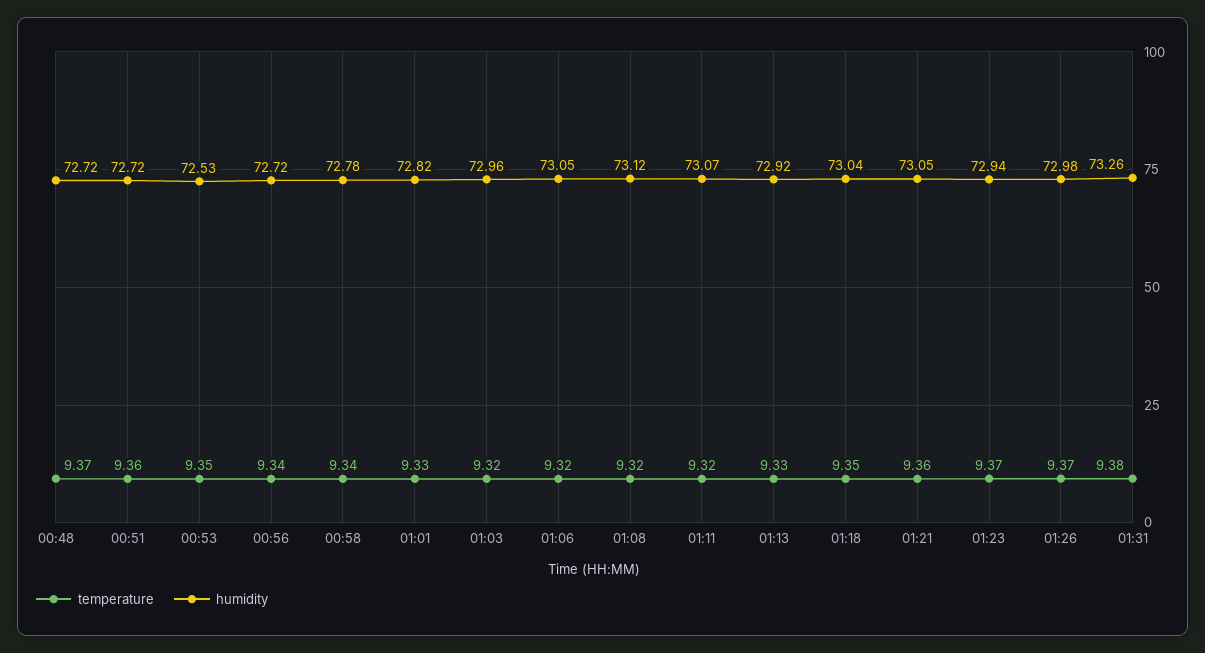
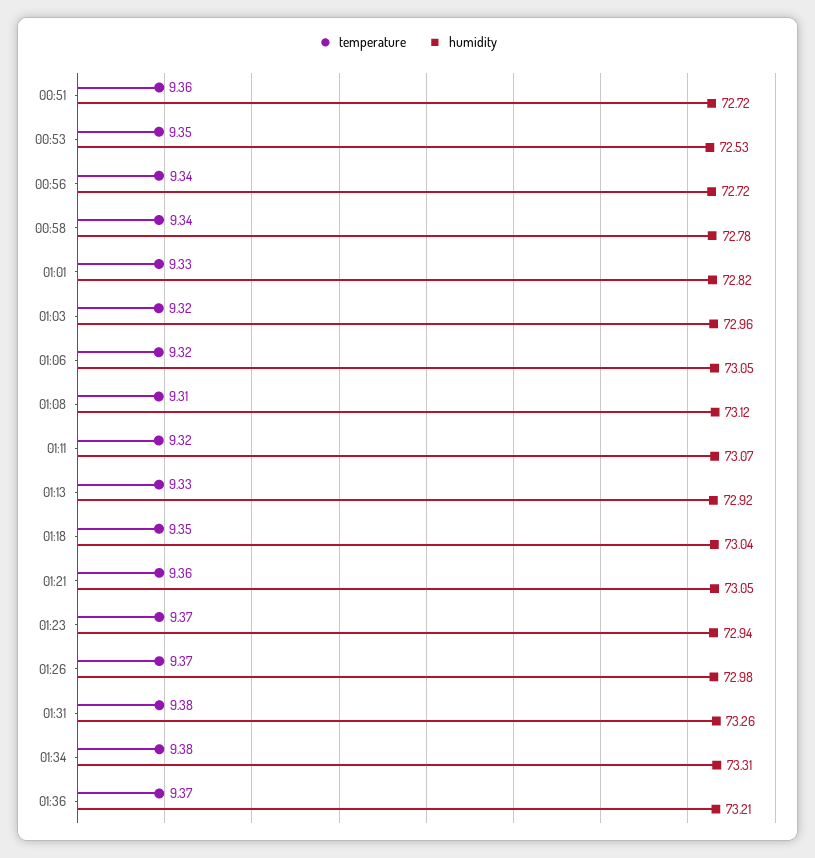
temperature, 00:48: 9.37 -> none
humidity, 00:48: 72.72 -> none
temperature, 01:08: 9.32 -> 9.31
temperature, 01:34: none -> 9.38
humidity, 01:34: none -> 73.31
temperature, 01:36: none -> 9.37
humidity, 01:36: none -> 73.21

